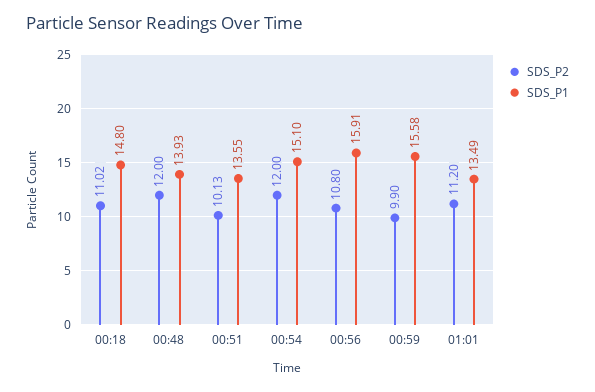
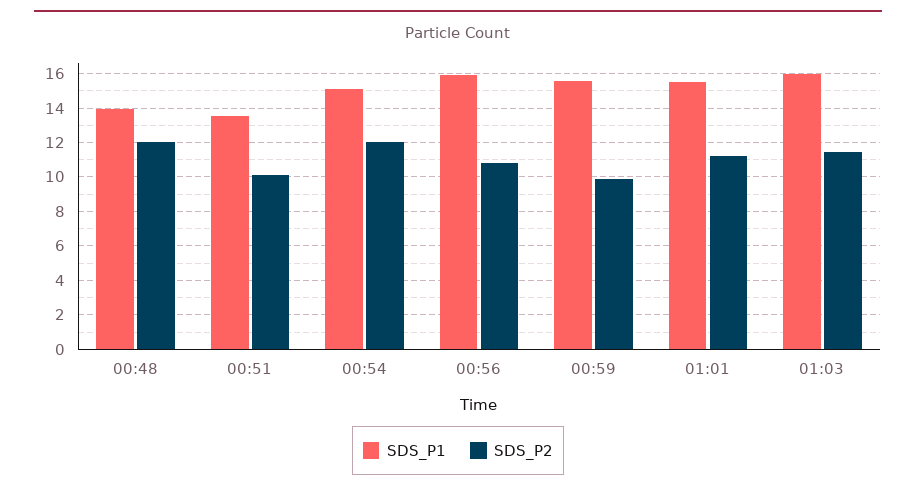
SDS_P2, 00:18: 11.02 -> none
SDS_P1, 00:18: 14.8 -> none
SDS_P1, 01:01: 13.49 -> 15.5
SDS_P1, 01:03: none -> 16
SDS_P2, 01:03: none -> 11.5

